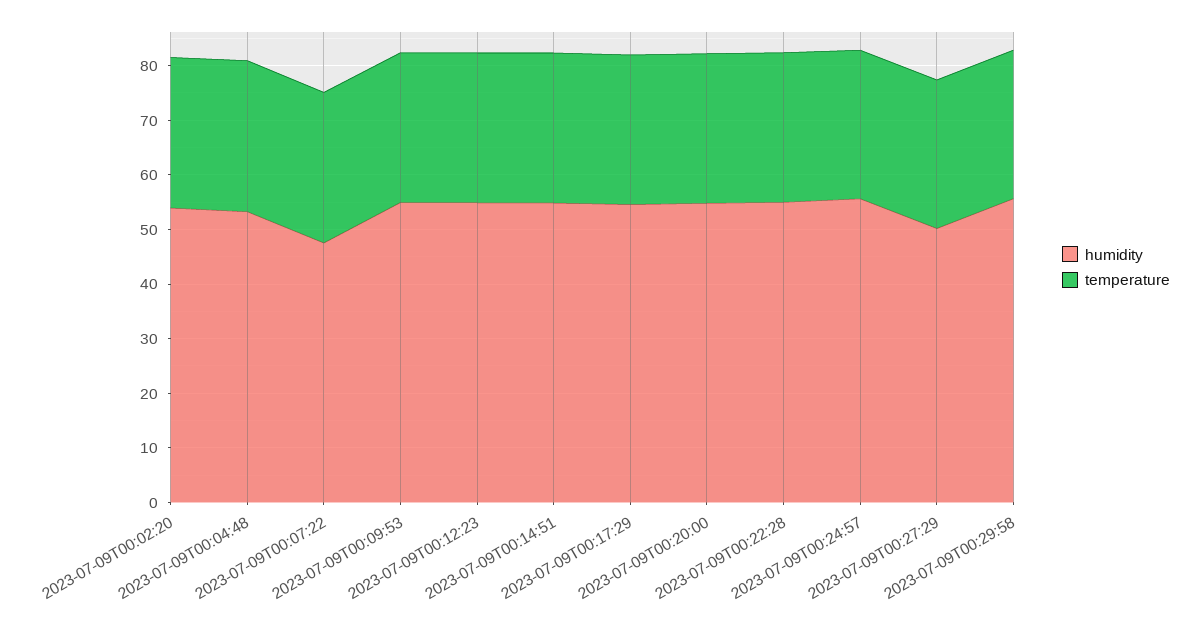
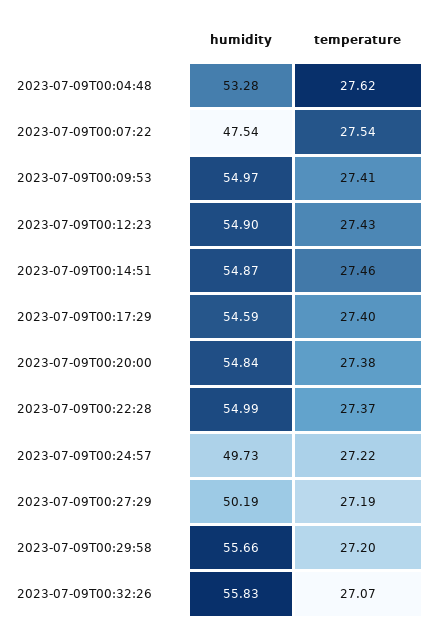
humidity, 2023-07-09T00:02:20: 54 -> none
temperature, 2023-07-09T00:02:20: 28 -> none
humidity, 2023-07-09T00:24:57: 56 -> 49.73
humidity, 2023-07-09T00:32:26: none -> 55.83
temperature, 2023-07-09T00:32:26: none -> 27.07

